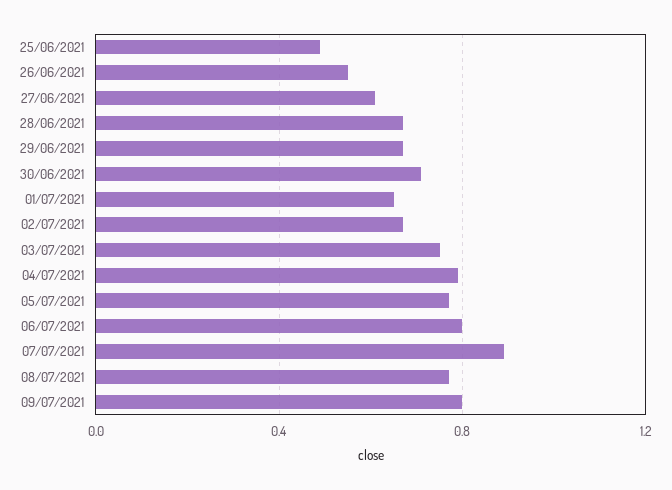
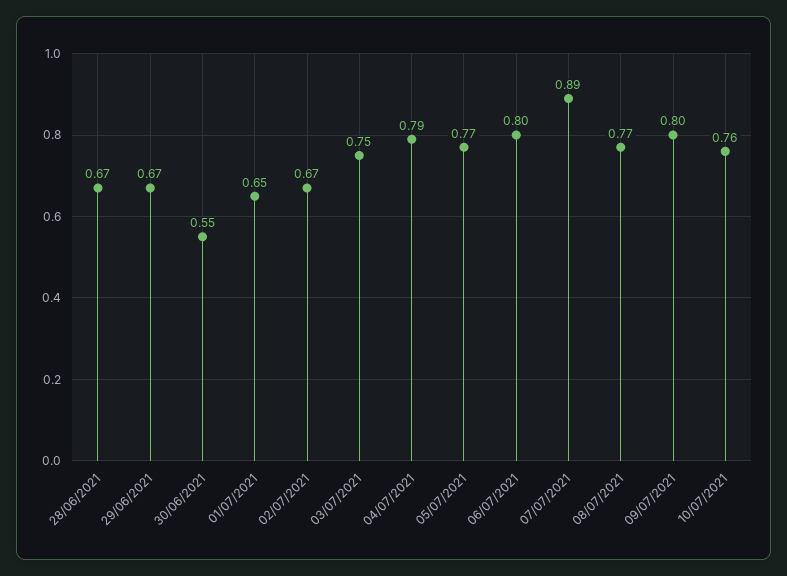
25/06/2021: 0.5 -> none
26/06/2021: 0.55 -> none
27/06/2021: 0.6 -> none
30/06/2021: 0.7 -> 0.55
10/07/2021: none -> 0.76

